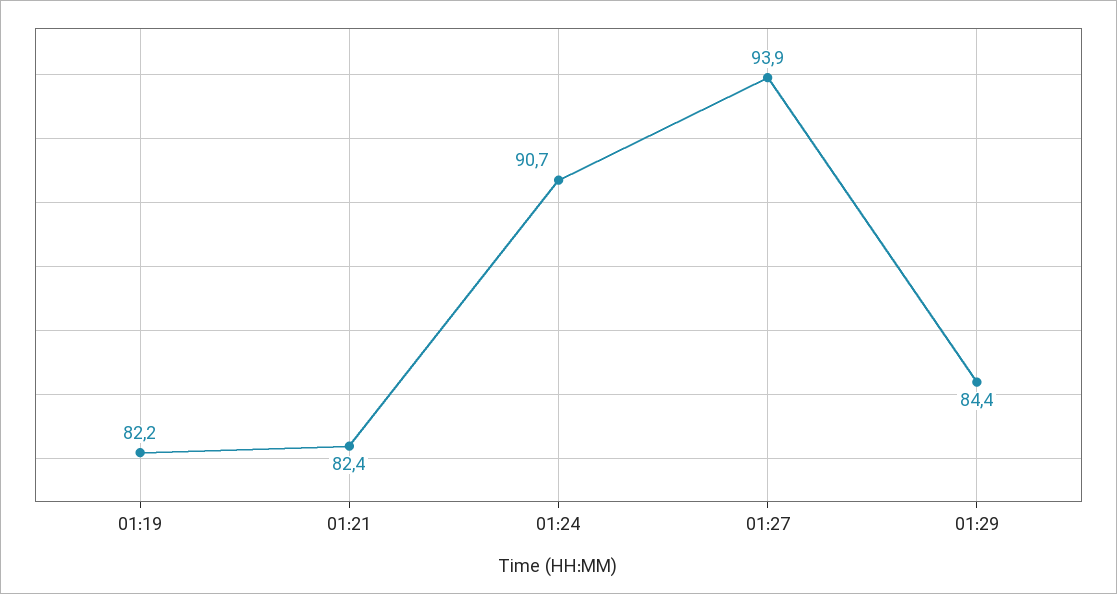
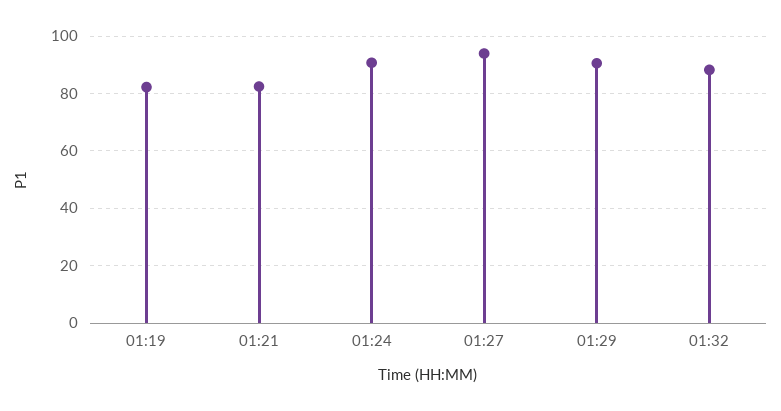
01:29: 84.4 -> 90
01:32: none -> 87.5

